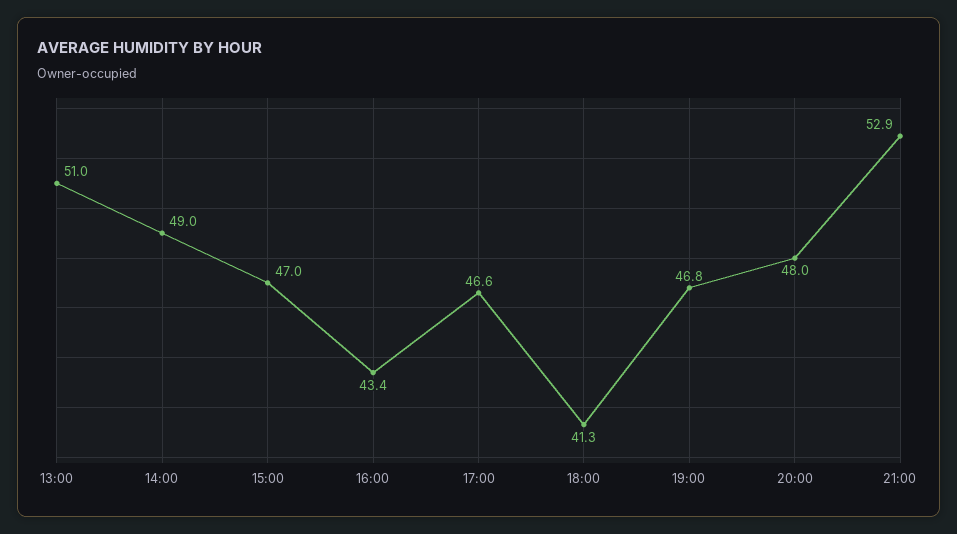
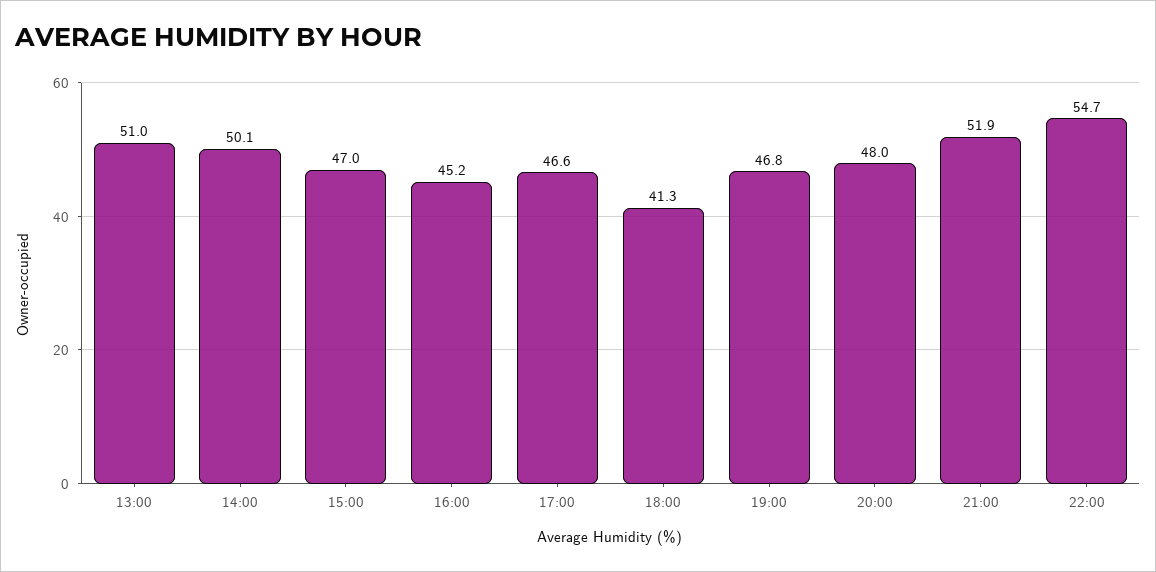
14:00: 49 -> 50.1
16:00: 43.4 -> 45.2
21:00: 52.9 -> 51.9
22:00: none -> 54.7

